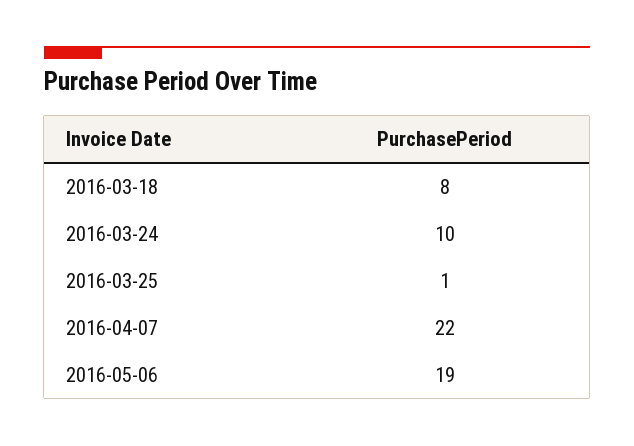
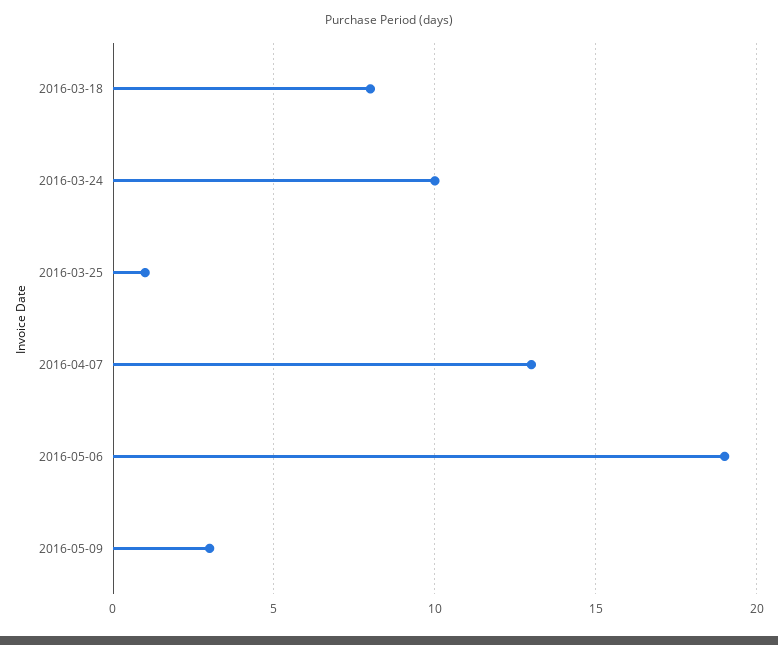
2016-04-07: 22 -> 13
2016-05-09: none -> 3

